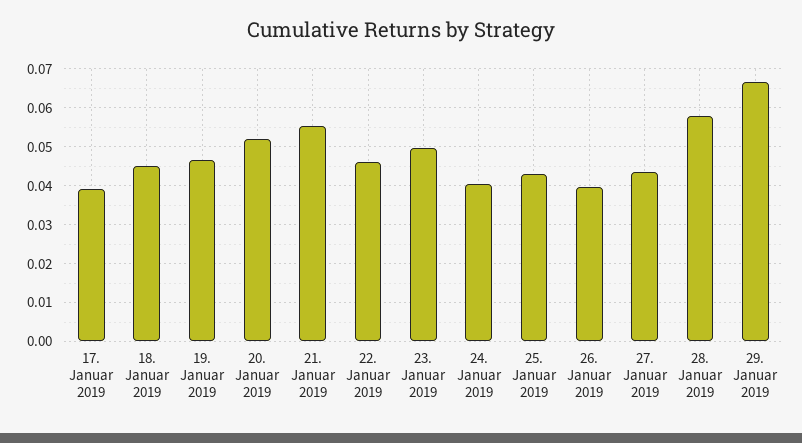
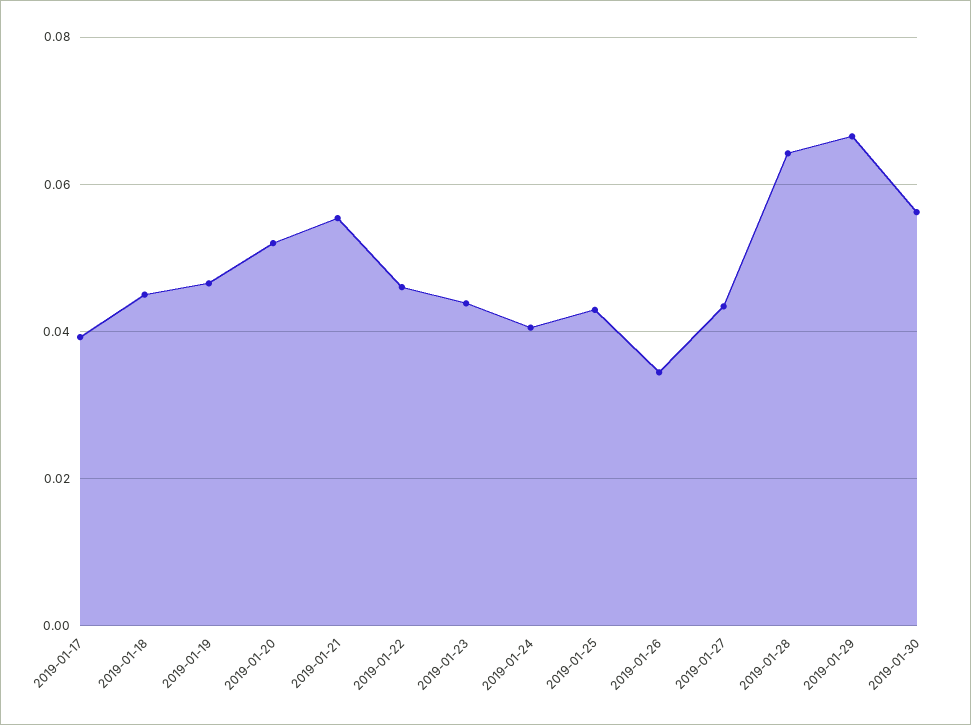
23. Januar 2019: 0.05 -> 0.044
26. Januar 2019: 0.04 -> 0.034
28. Januar 2019: 0.058 -> 0.064
2019-01-30: none -> 0.056

